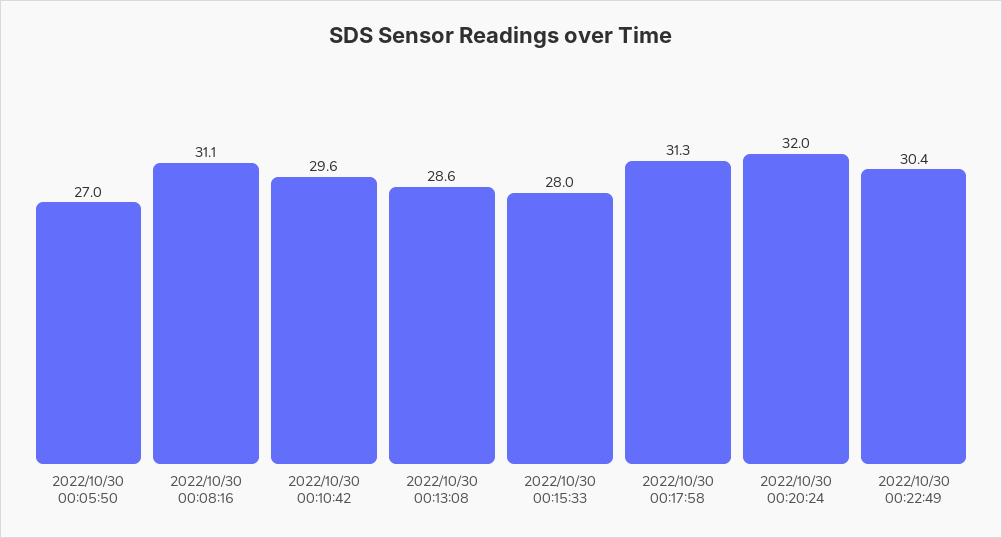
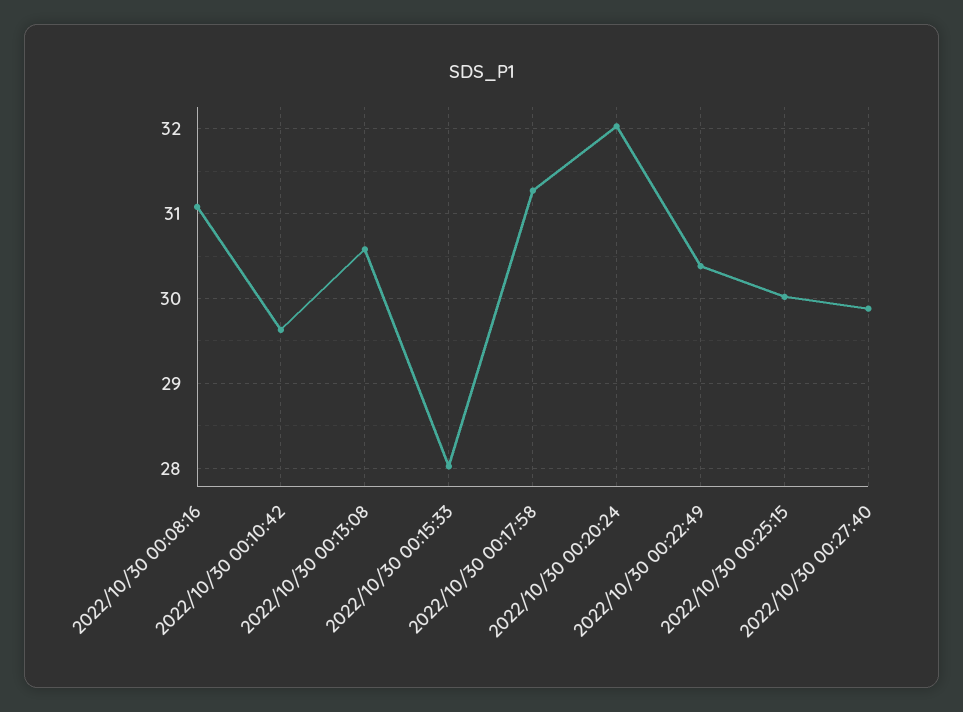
2022/10/30 00:05:50: 27 -> none
2022/10/30 00:13:08: 28.6 -> 30.6
2022/10/30 00:25:15: none -> 30
2022/10/30 00:27:40: none -> 29.9

